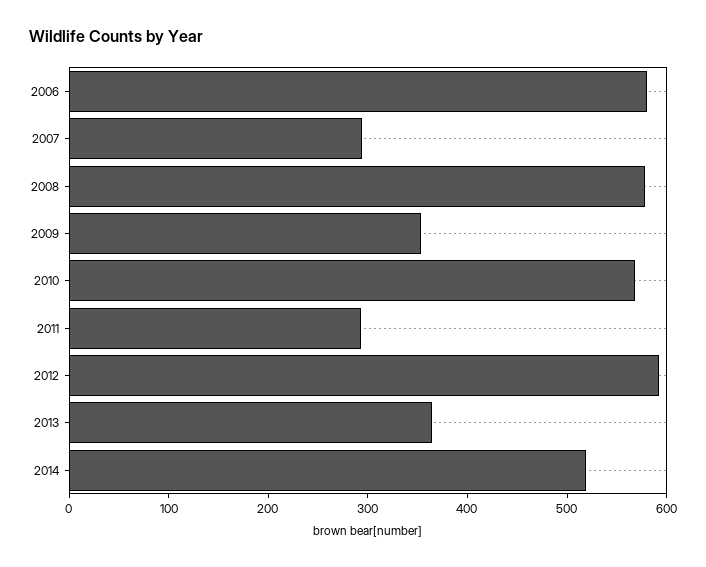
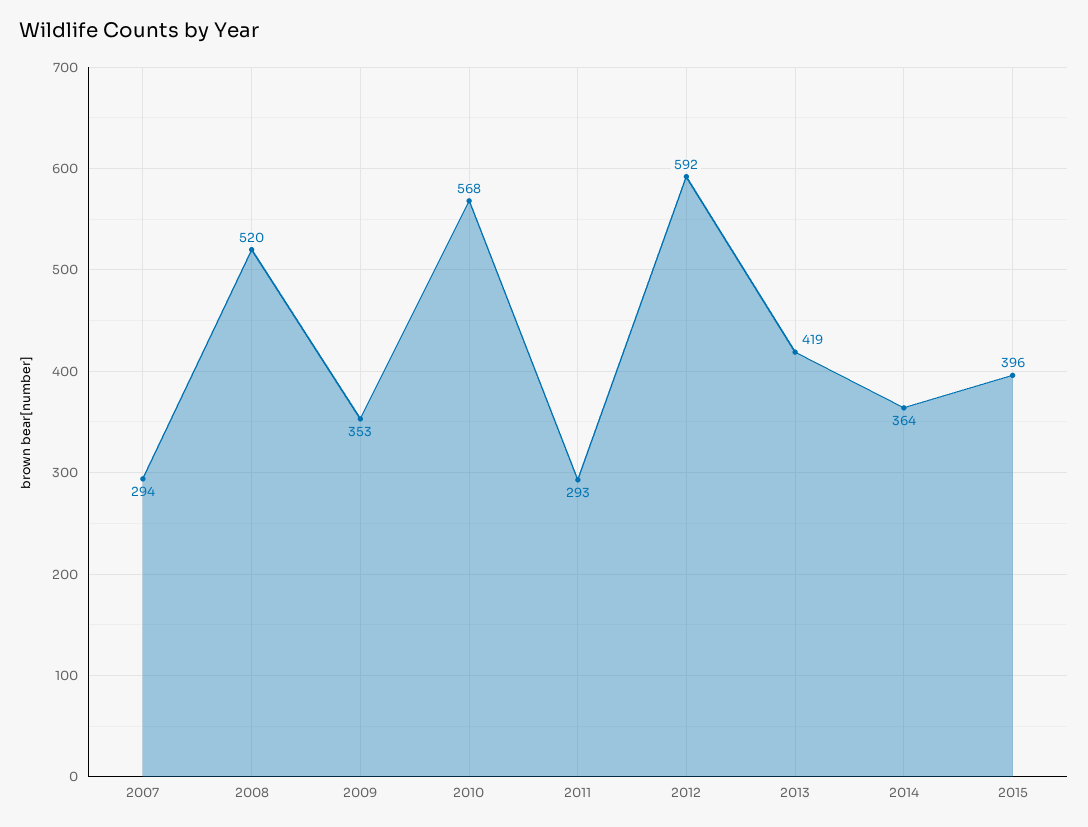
2006: 580 -> none
2008: 580 -> 520
2013: 360 -> 419
2014: 520 -> 364
2015: none -> 396

